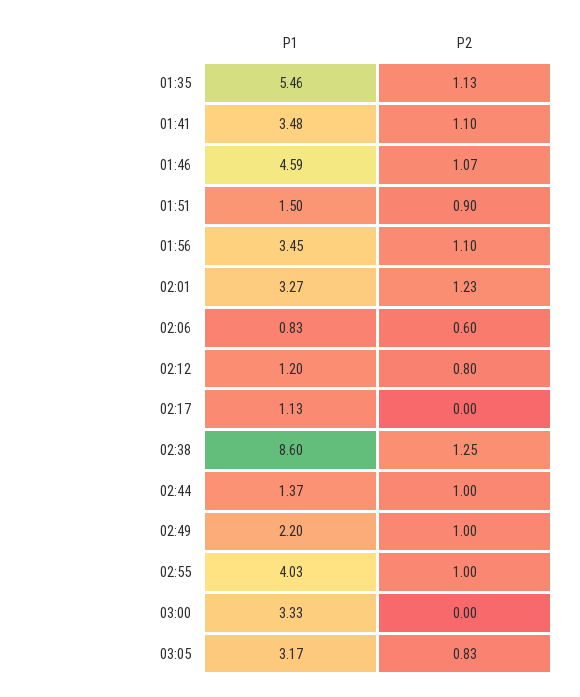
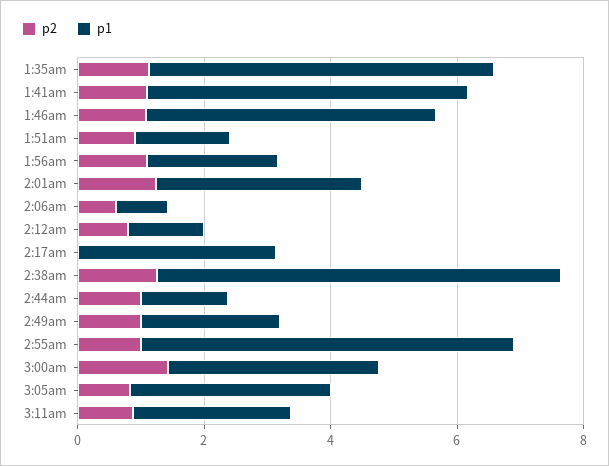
P1, 01:41: 3.48 -> 5
P1, 01:56: 3.45 -> 2
P1, 02:17: 1.13 -> 3
P1, 02:38: 8.6 -> 6.5
P1, 02:55: 4.03 -> 6
P2, 03:00: 0 -> 1.5
P2, 3:11am: none -> 1
P1, 3:11am: none -> 2.5

